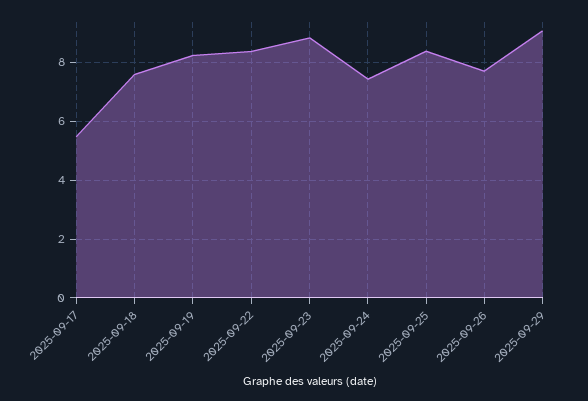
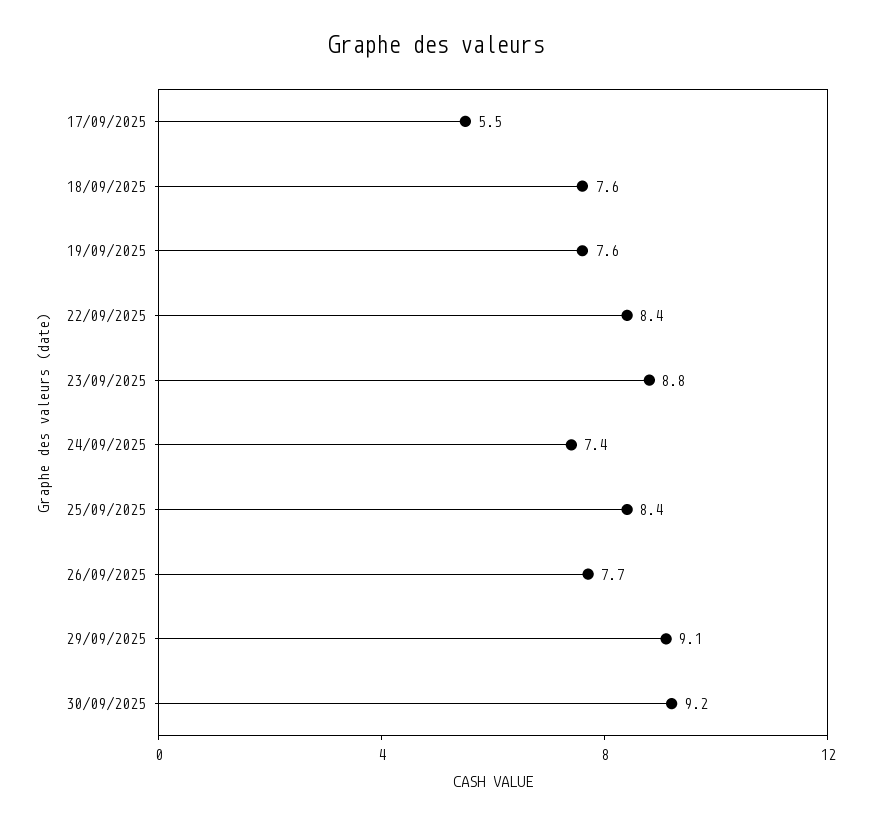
2025-09-19: 8.25 -> 7.6
30/09/2025: none -> 9.2

